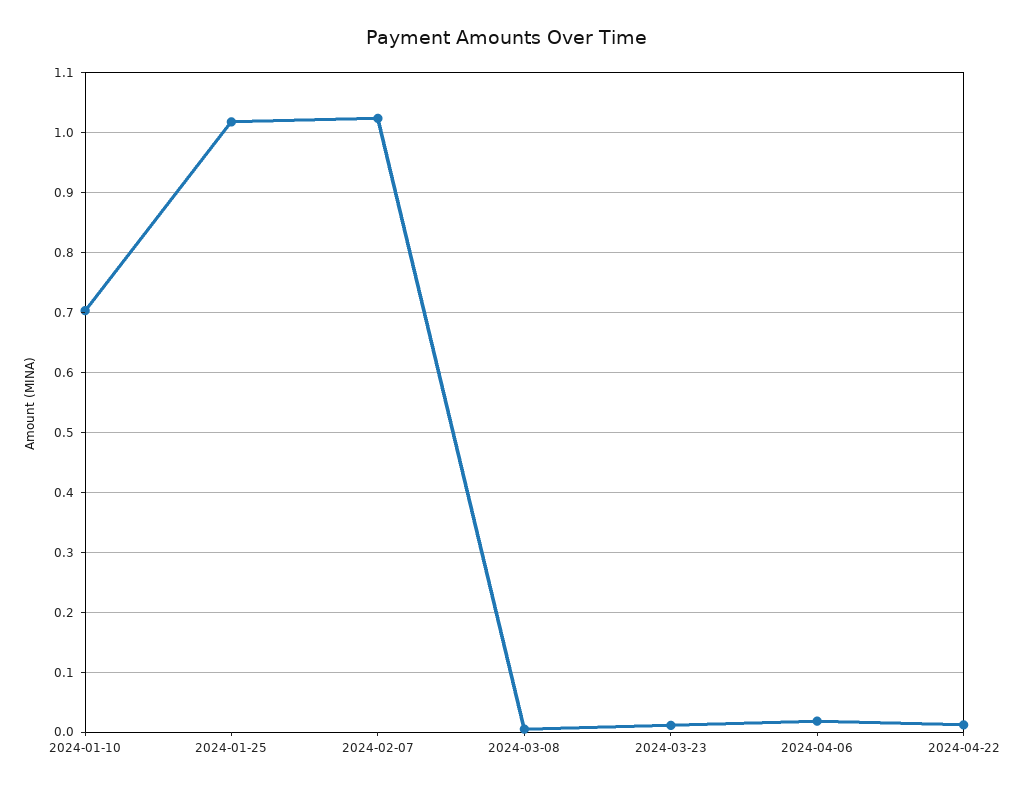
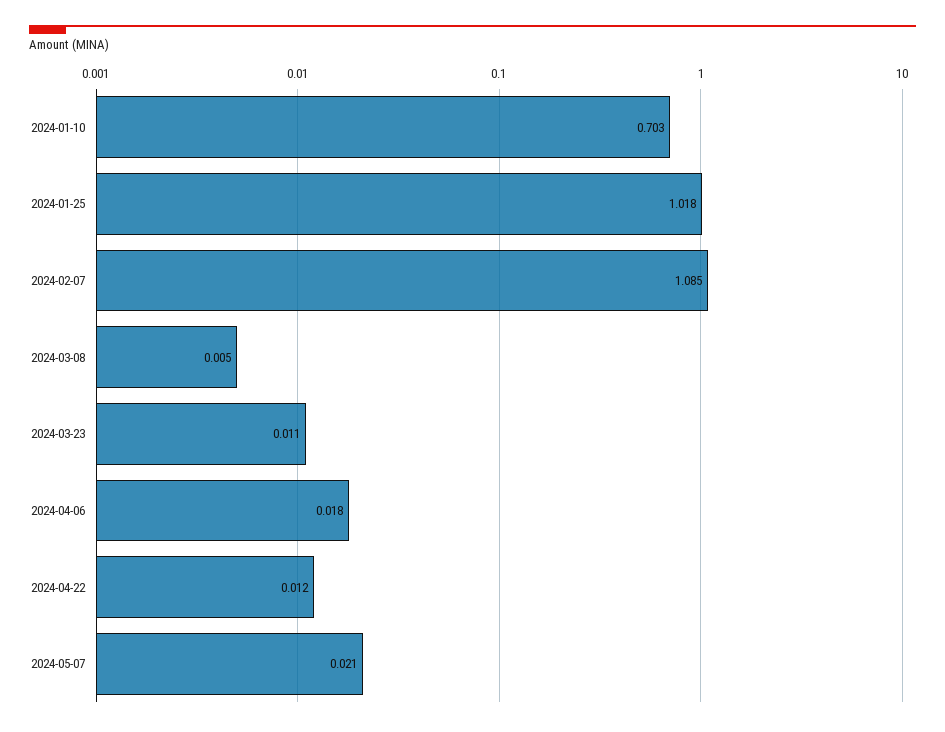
2024-02-07: 1.02 -> 1.085
2024-05-07: none -> 0.021

